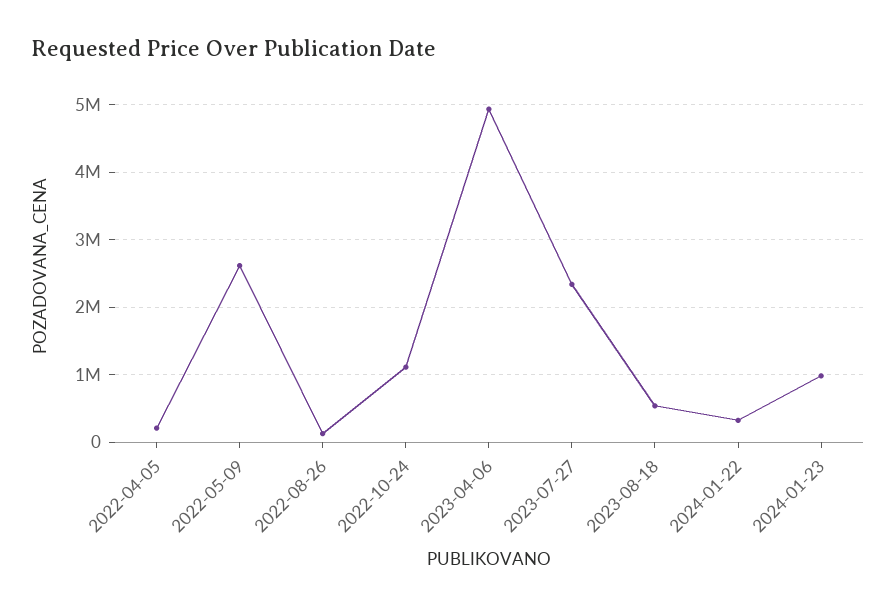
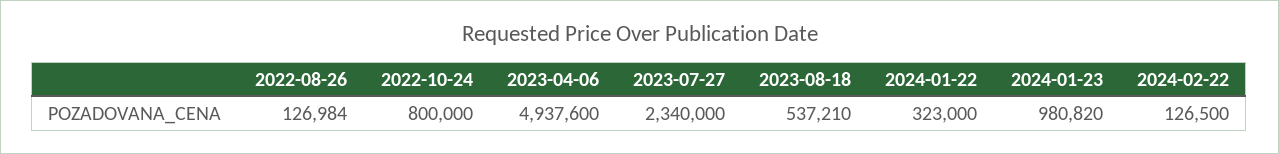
2022-04-05: 200000 -> none
2022-05-09: 2600000 -> none
2022-10-24: 1100000 -> 800000
2024-02-22: none -> 126500

